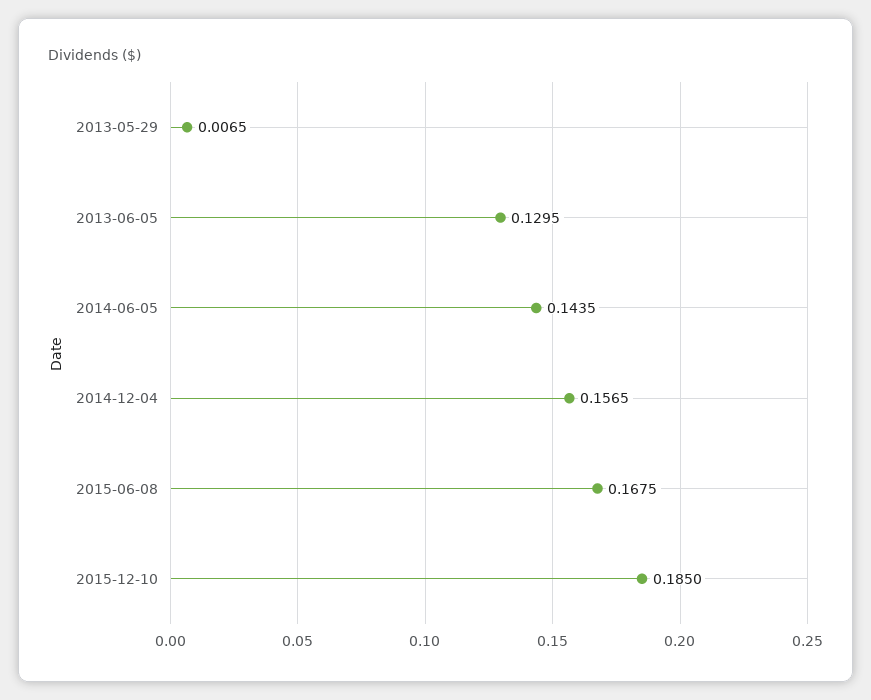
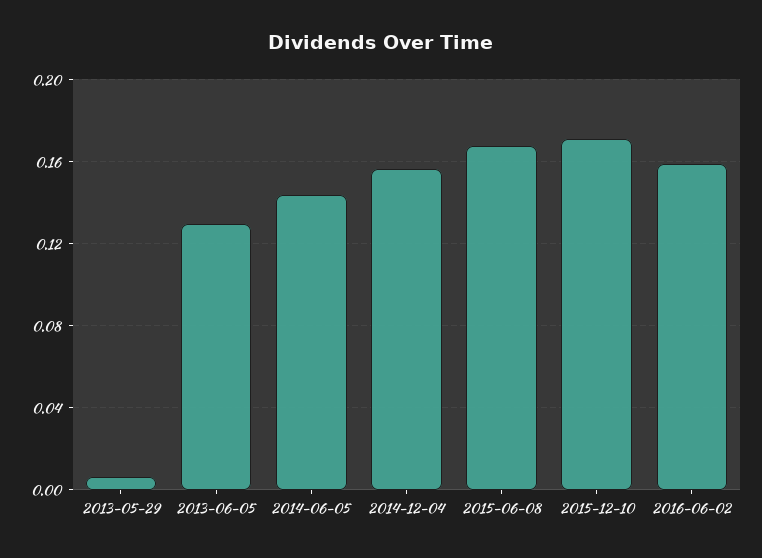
2015-12-10: 0.185 -> 0.17
2016-06-02: none -> 0.16

